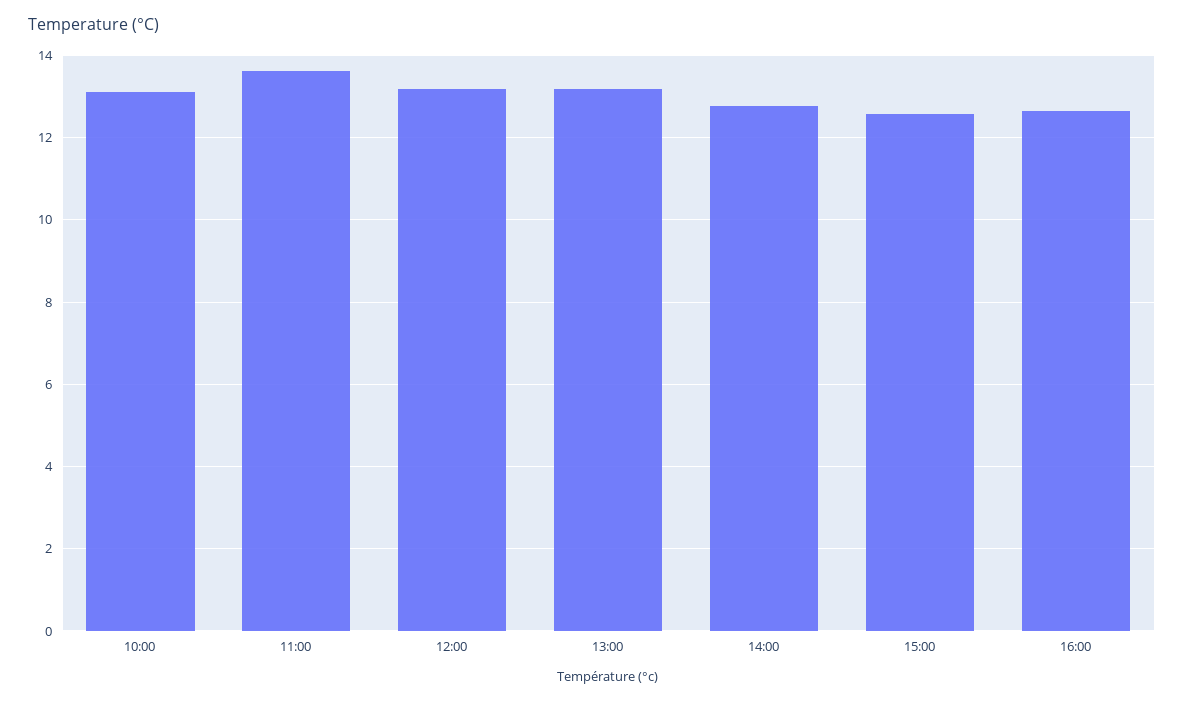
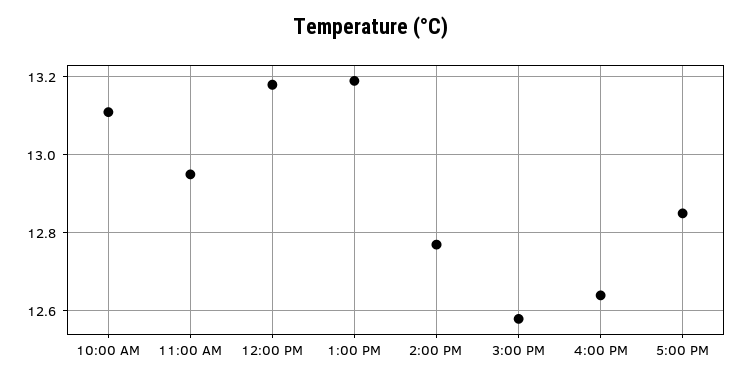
11:00: 13.6 -> 12.95
5:00 PM: none -> 12.85

